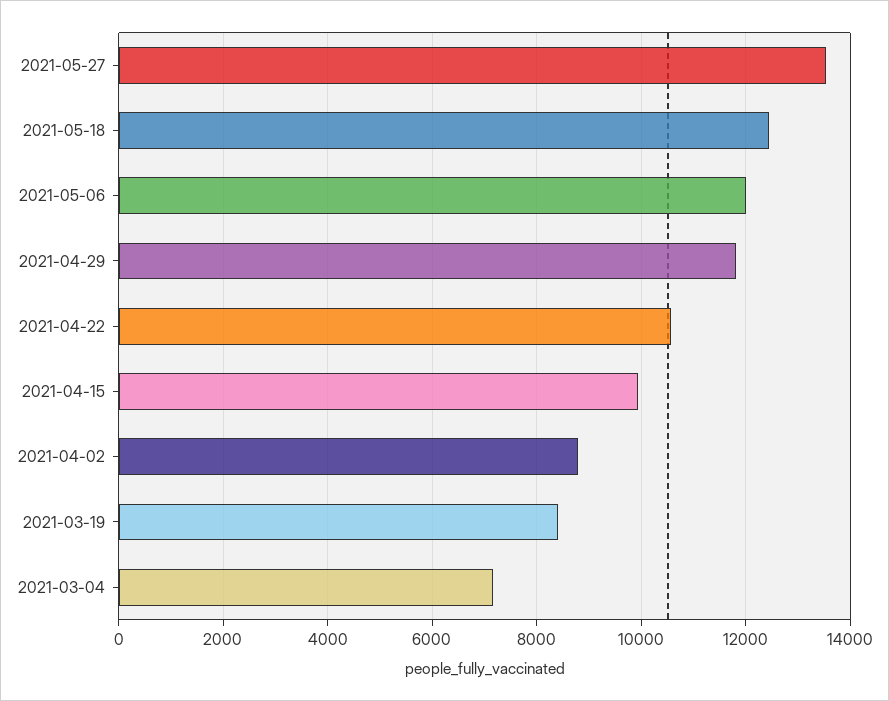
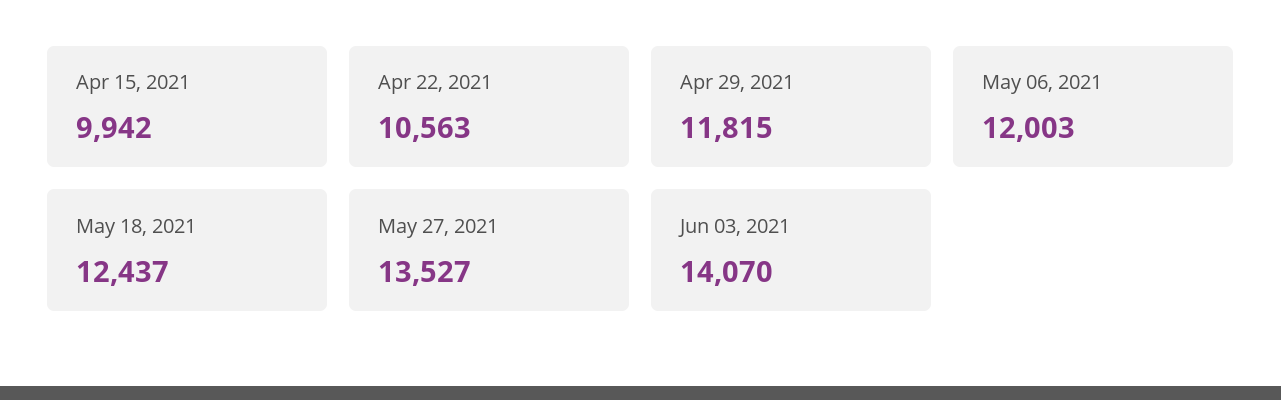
2021-04-02: 8800 -> none
2021-03-19: 8400 -> none
2021-03-04: 7200 -> none
Jun 03, 2021: none -> 14070

